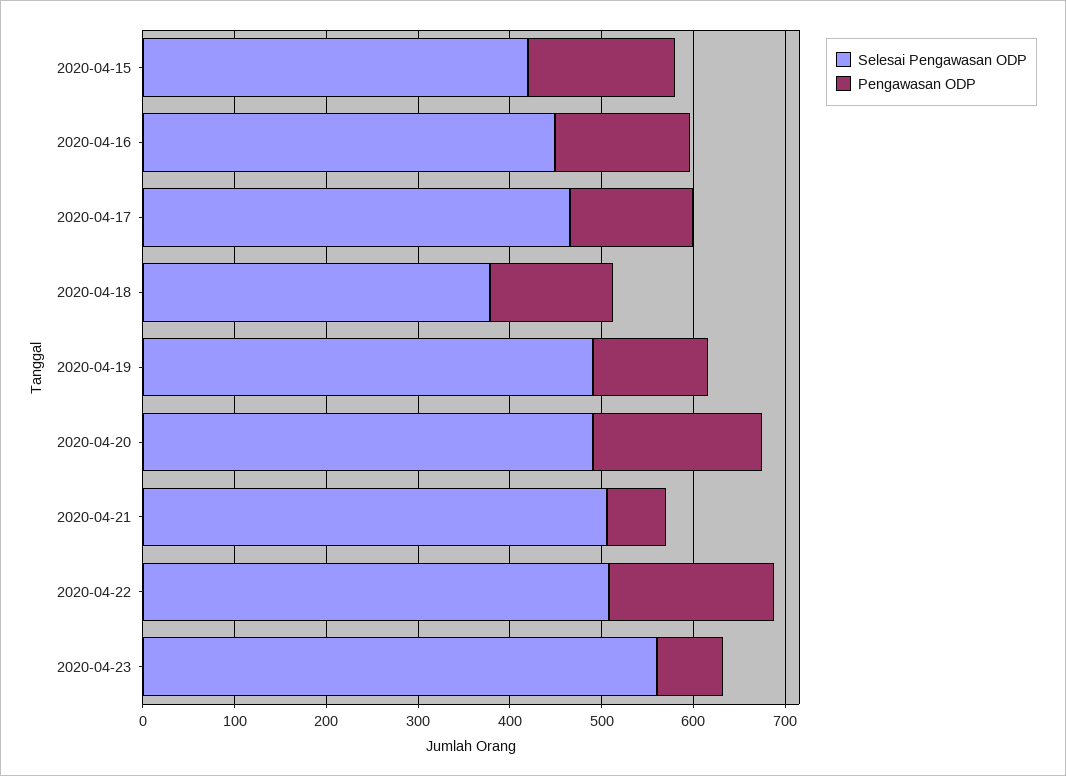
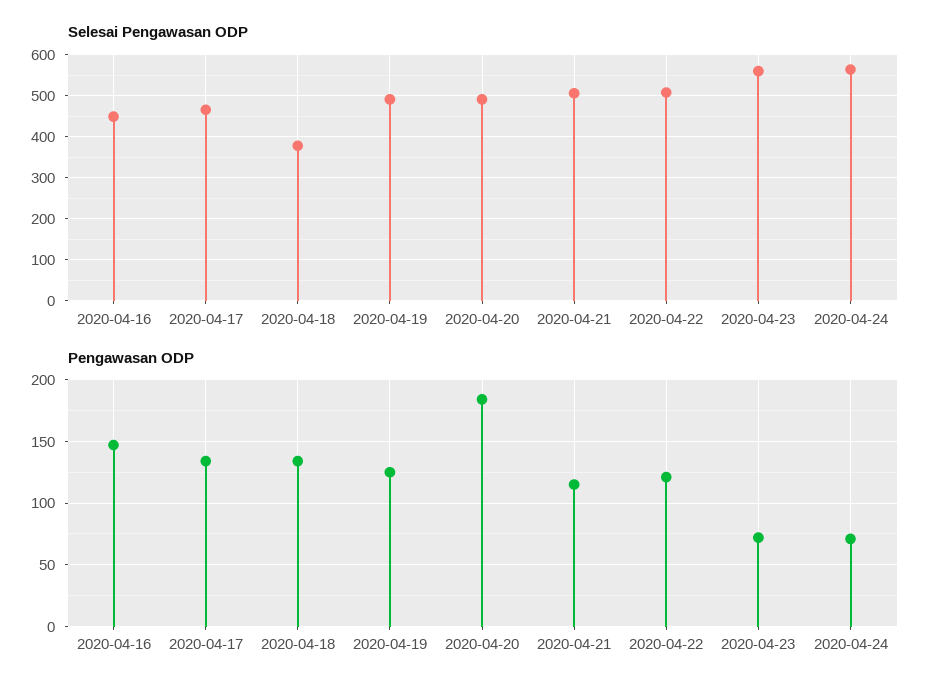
Selesai Pengawasan ODP, 2020-04-15: 420 -> none
Pengawasan ODP, 2020-04-15: 160 -> none
Pengawasan ODP, 2020-04-21: 60 -> 115
Pengawasan ODP, 2020-04-22: 180 -> 120
Selesai Pengawasan ODP, 2020-04-24: none -> 560
Pengawasan ODP, 2020-04-24: none -> 70

